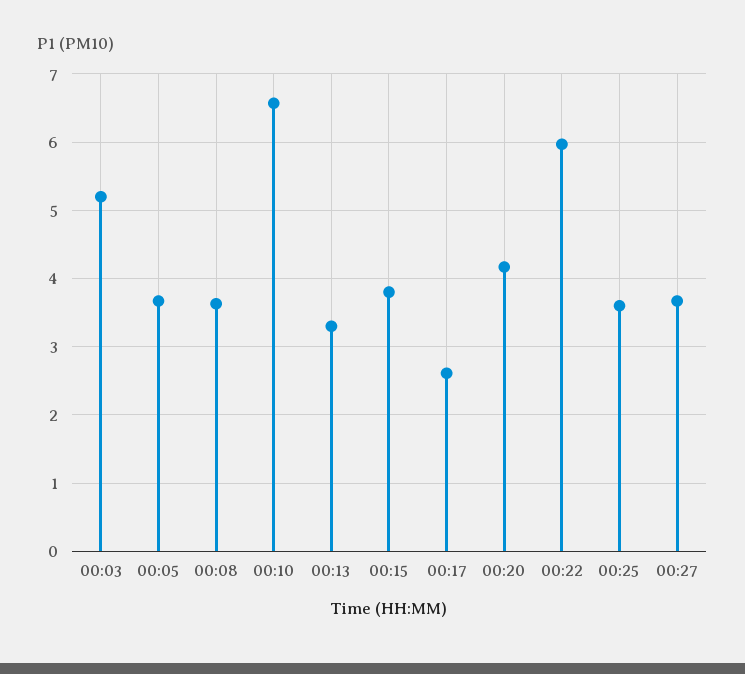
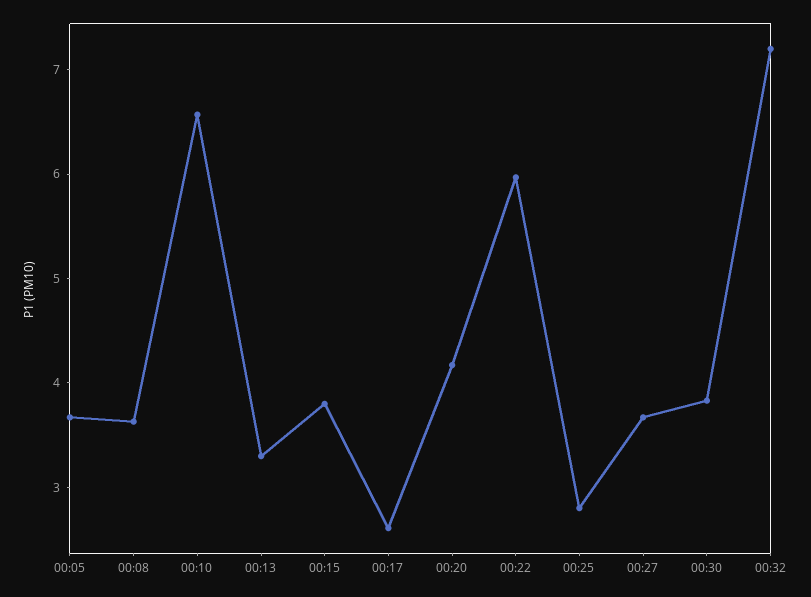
00:03: 5.2 -> none
00:25: 3.6 -> 2.8
00:30: none -> 3.8
00:32: none -> 7.2

